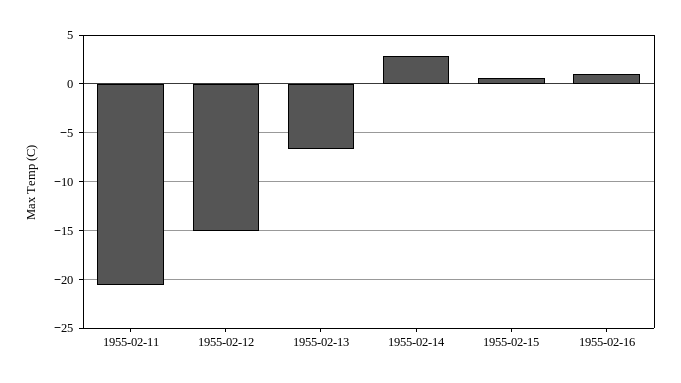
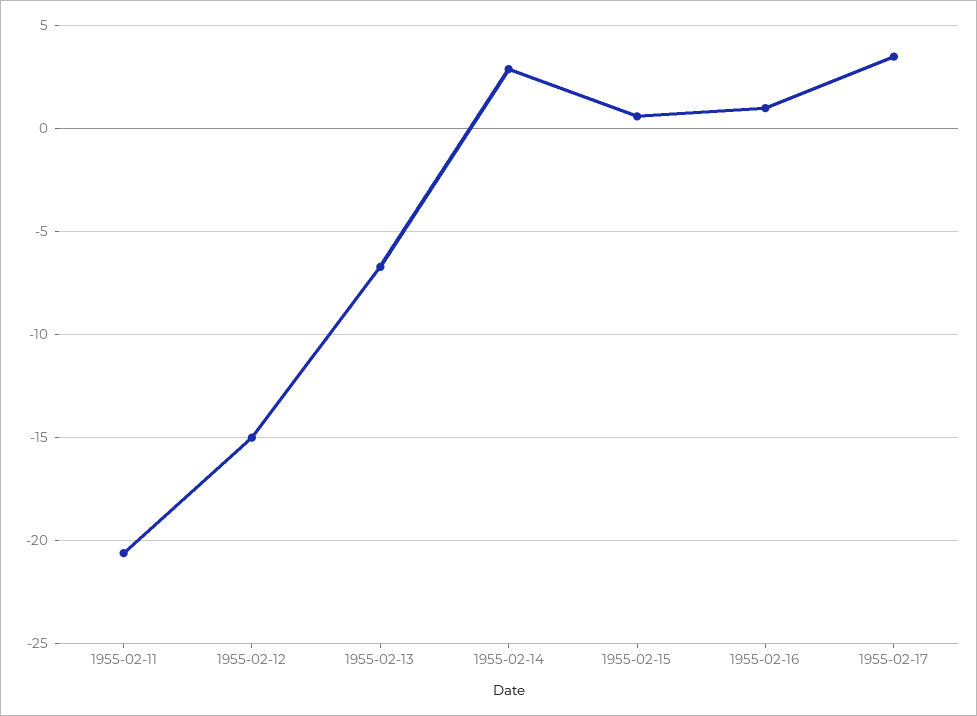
1955-02-17: none -> 3.5

